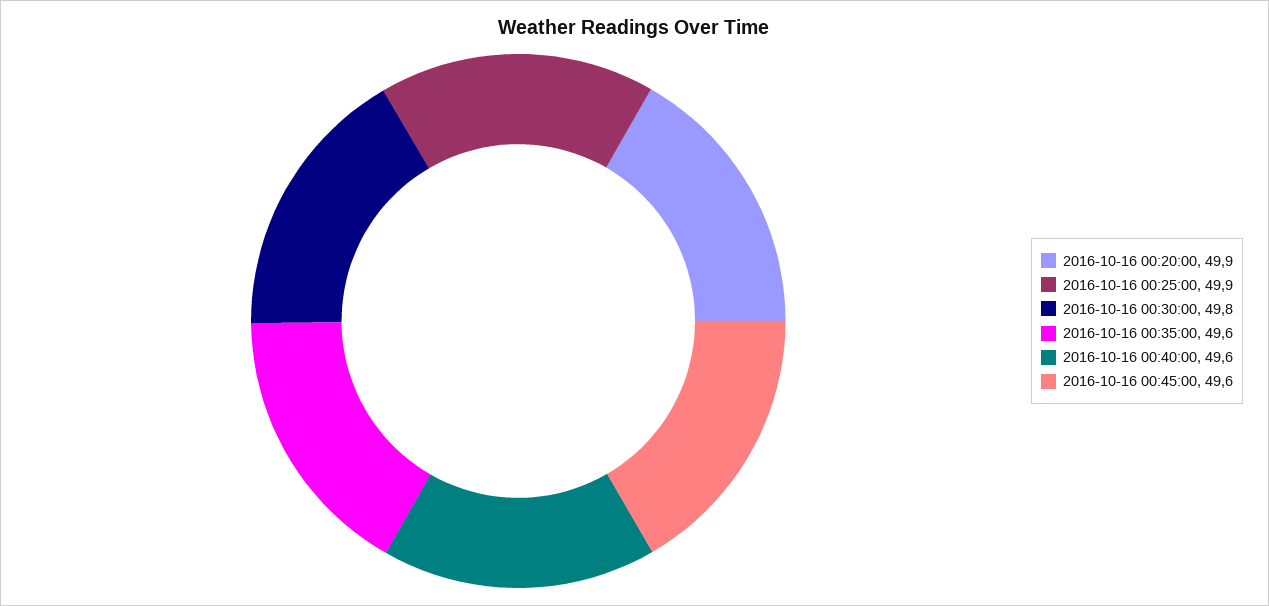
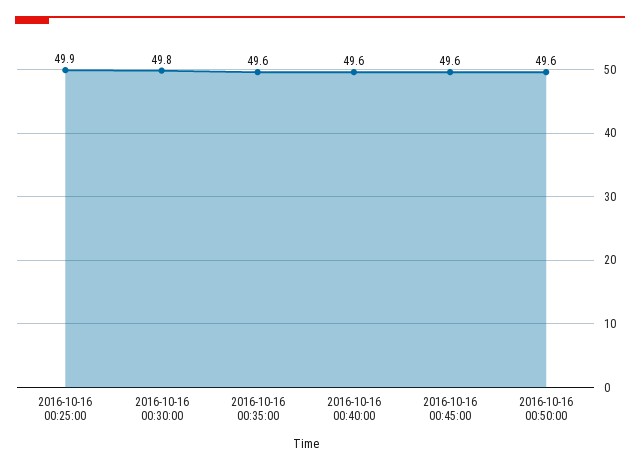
2016-10-16 00:20:00: 49.9 -> none
2016-10-16 00:50:00: none -> 49.6

